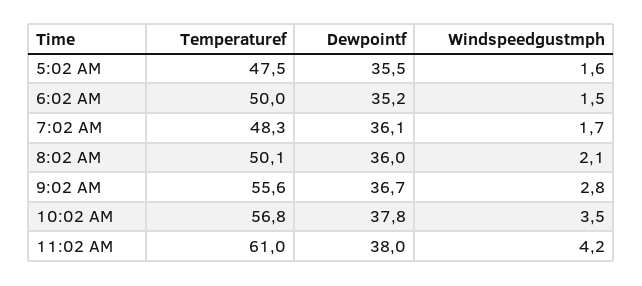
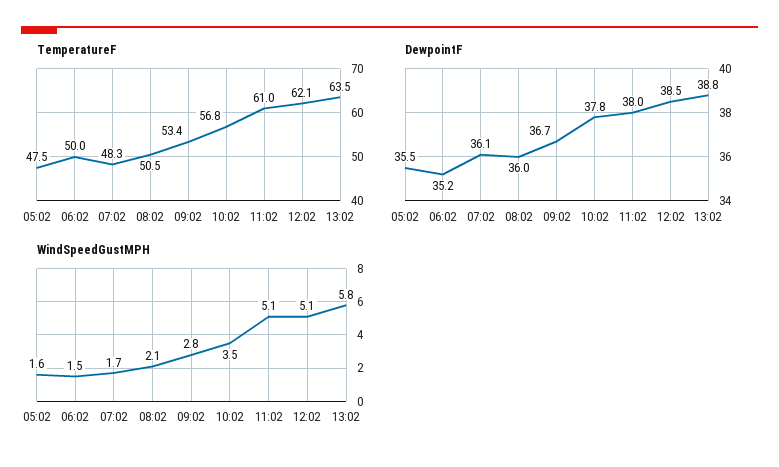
Temperaturef, 8:02 AM: 50.1 -> 50.5
Temperaturef, 9:02 AM: 55.6 -> 53.4
Windspeedgustmph, 11:02 AM: 4.2 -> 5.1
Temperaturef, 12:02: none -> 62.1
Temperaturef, 13:02: none -> 63.5
Dewpointf, 12:02: none -> 38.5
Dewpointf, 13:02: none -> 38.8
Windspeedgustmph, 12:02: none -> 5.1
Windspeedgustmph, 13:02: none -> 5.8

